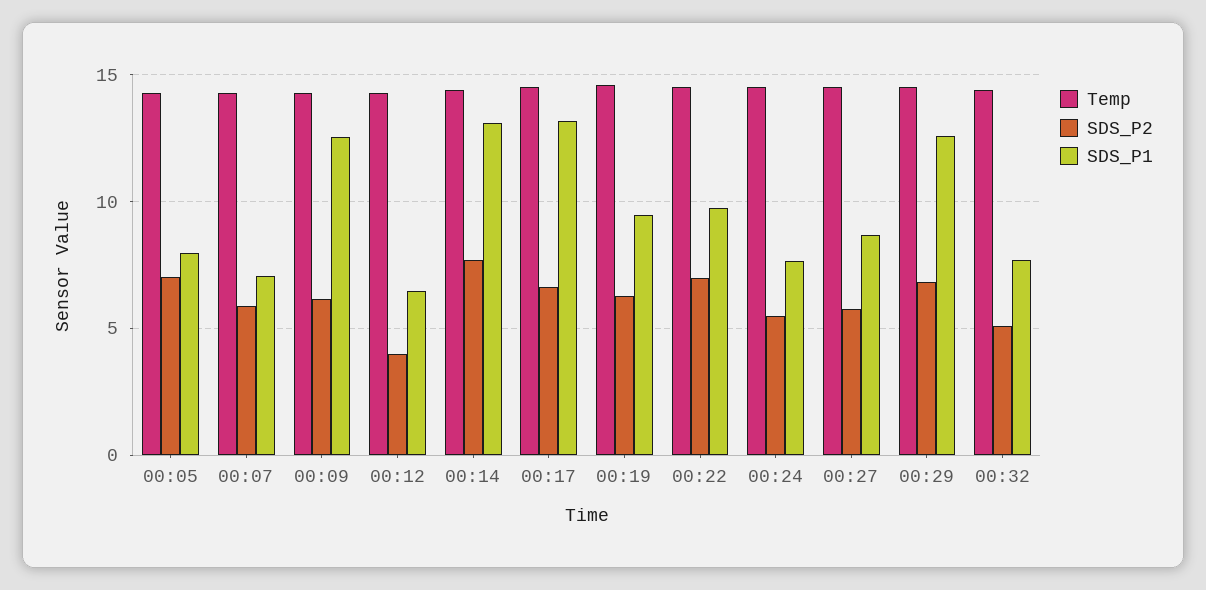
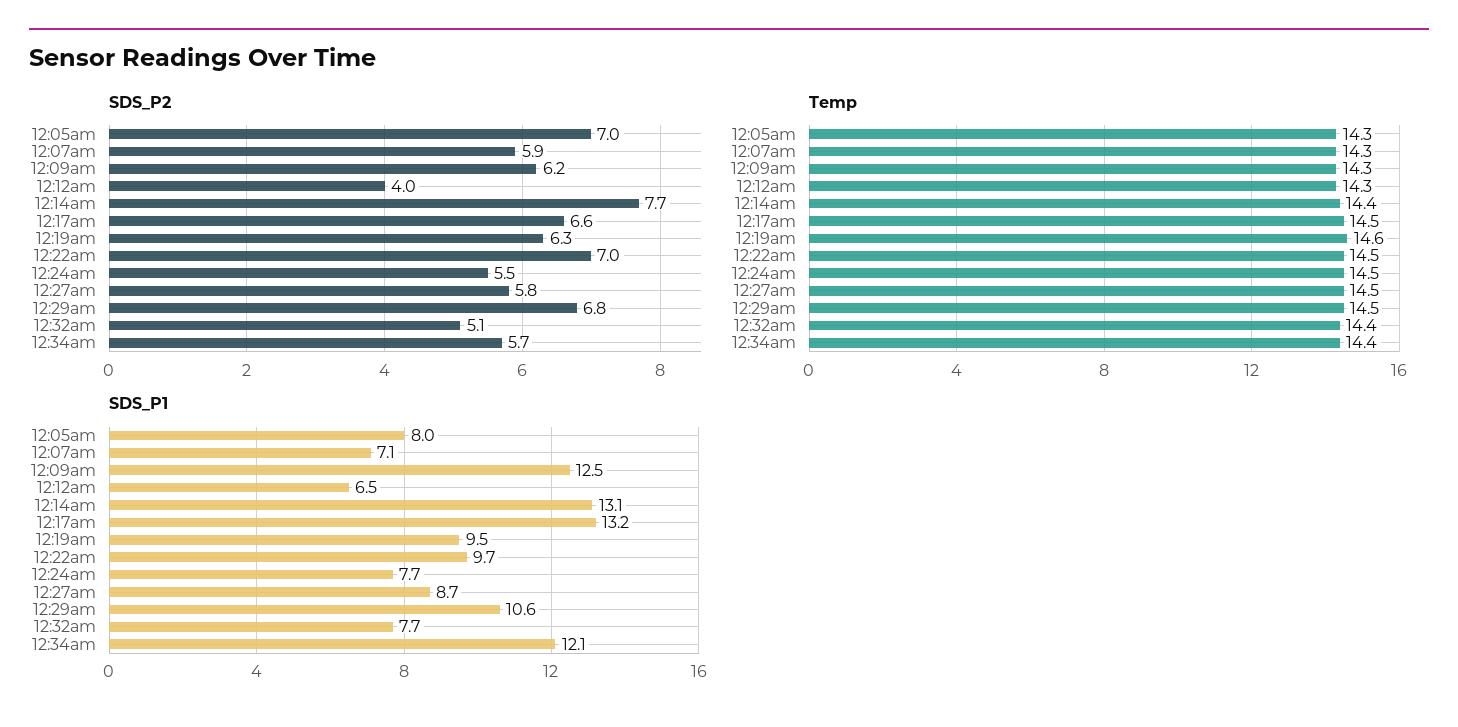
SDS_P1, 00:29: 12.5 -> 10.6
SDS_P2, 12:34am: none -> 5.7
Temp, 12:34am: none -> 14.4
SDS_P1, 12:34am: none -> 12.1

